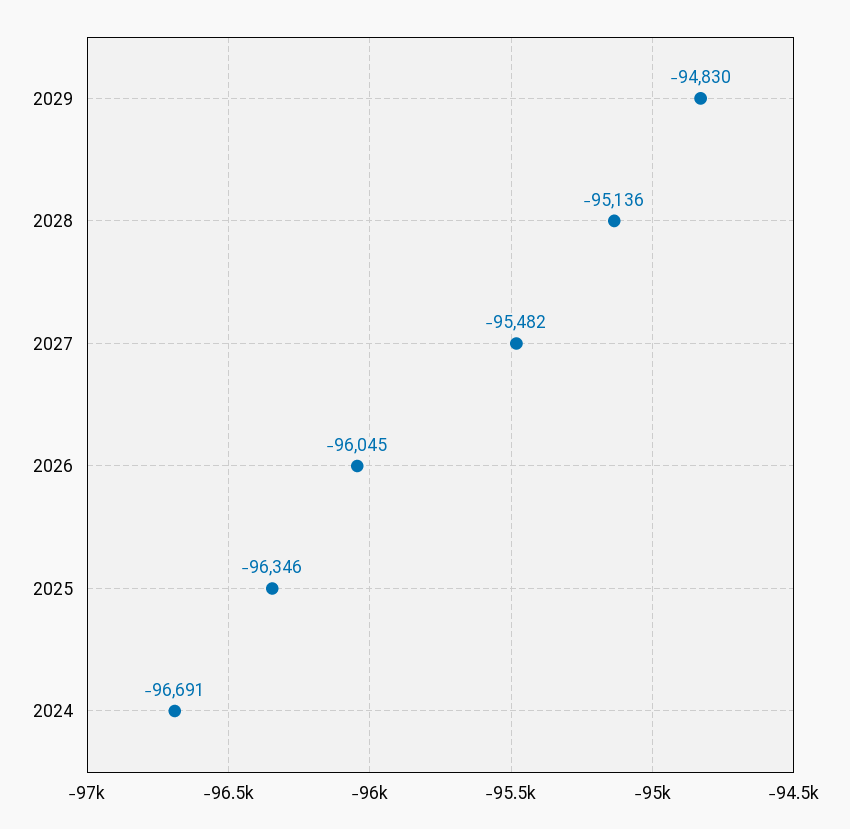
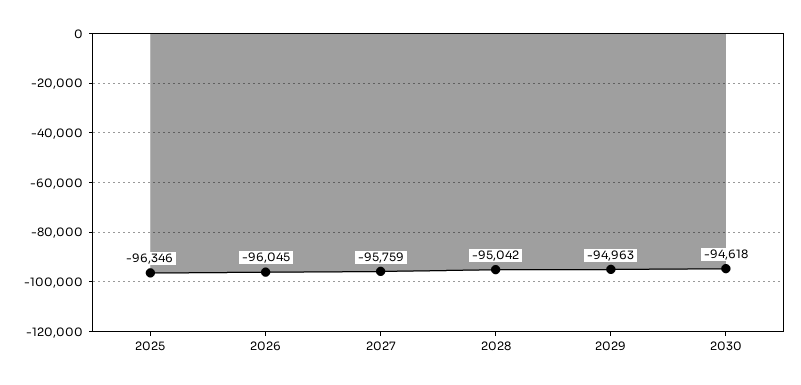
2029: -94830 -> -94963
2028: -95136 -> -95042
2027: -95482 -> -95759
2024: -96691 -> none
2030: none -> -94618

